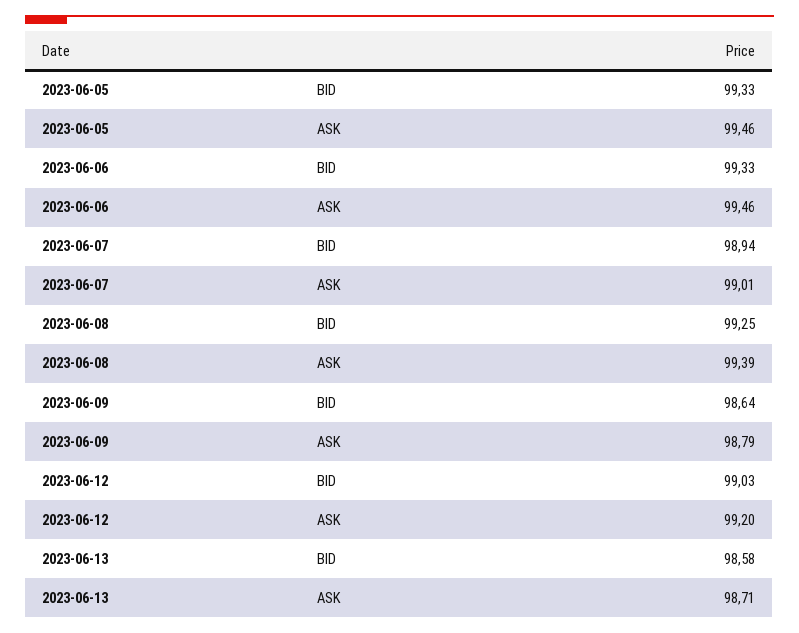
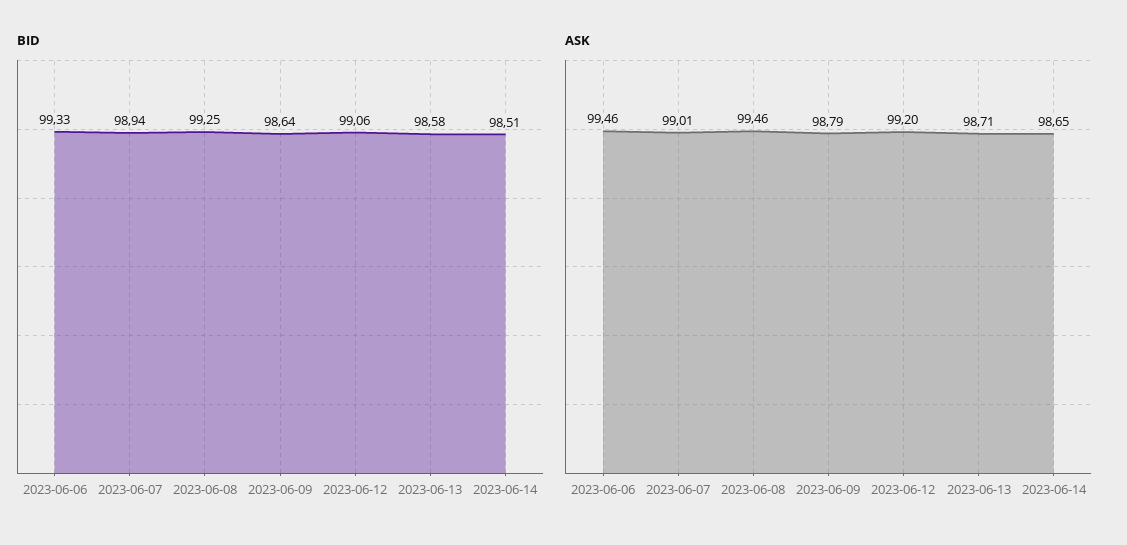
BID, 2023-06-05: 99.33 -> none
ASK, 2023-06-05: 99.46 -> none
ASK, 2023-06-08: 99.39 -> 99.46
BID, 2023-06-12: 99.03 -> 99.06
BID, 2023-06-14: none -> 98.51
ASK, 2023-06-14: none -> 98.65

